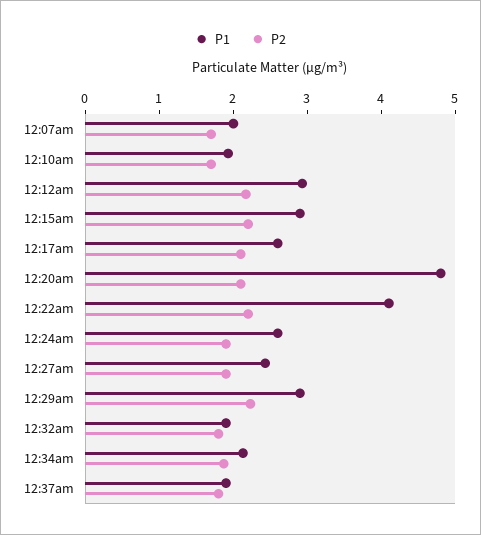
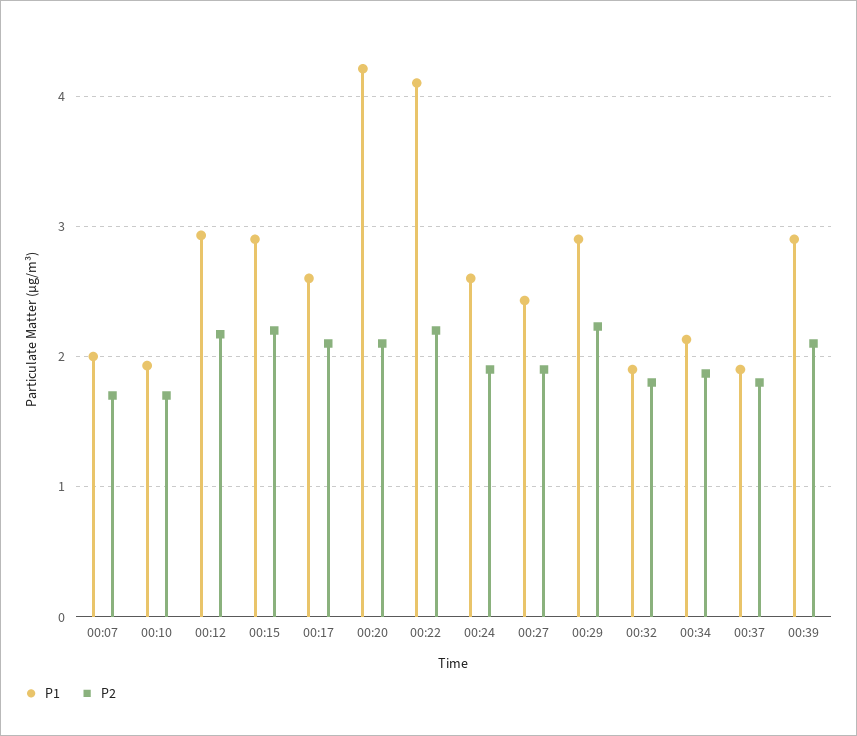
P1, 12:20am: 4.8 -> 4.2
P1, 00:39: none -> 2.9
P2, 00:39: none -> 2.1

